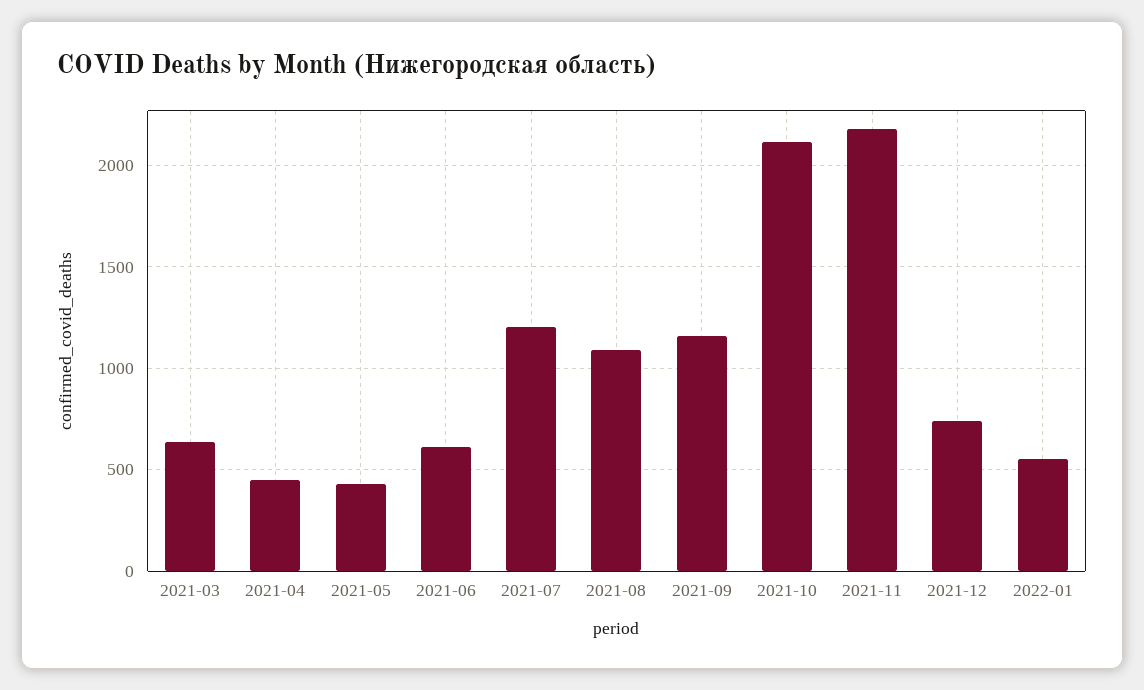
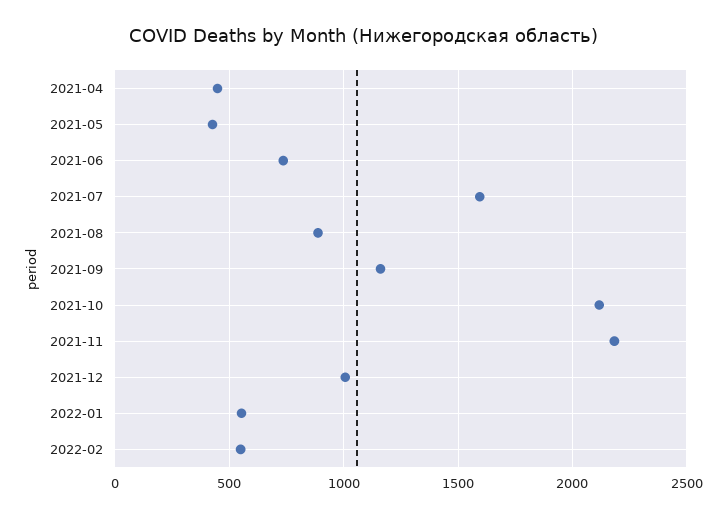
2021-03: 650 -> none
2021-06: 600 -> 750
2021-07: 1200 -> 1600
2021-08: 1100 -> 900
2021-12: 750 -> 1000
2022-02: none -> 550

